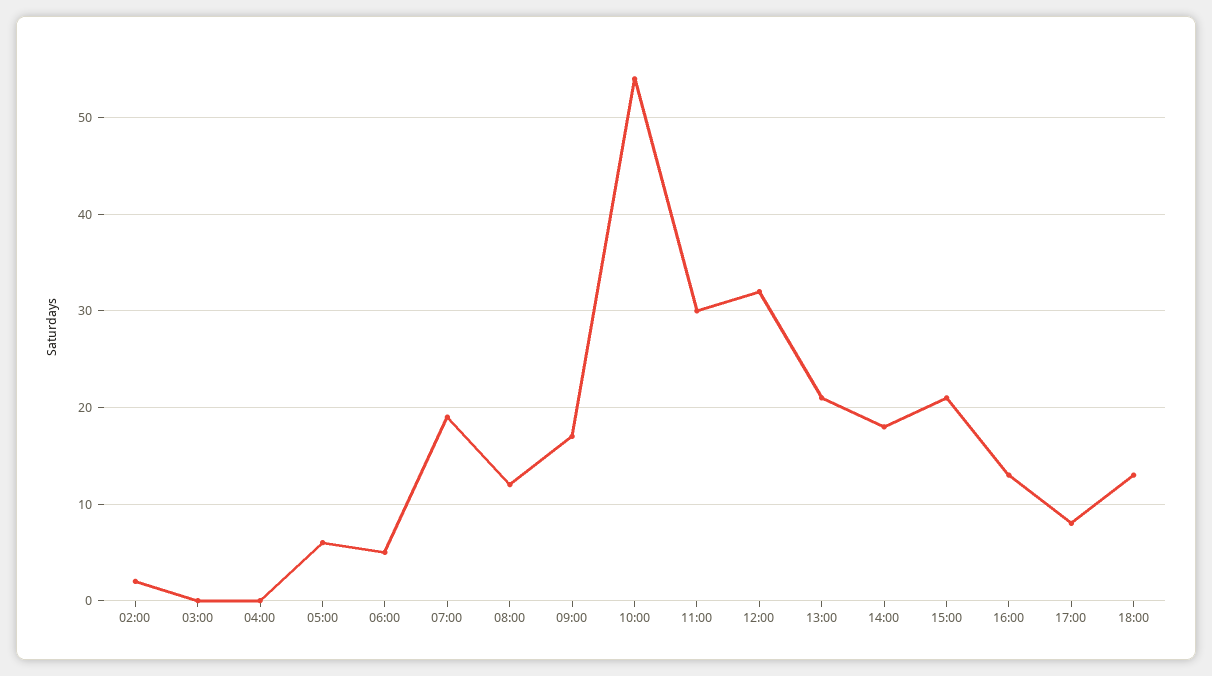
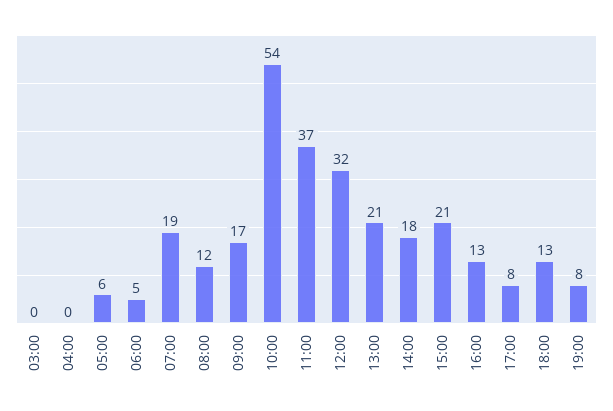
02:00: 2 -> none
11:00: 30 -> 37
19:00: none -> 8

